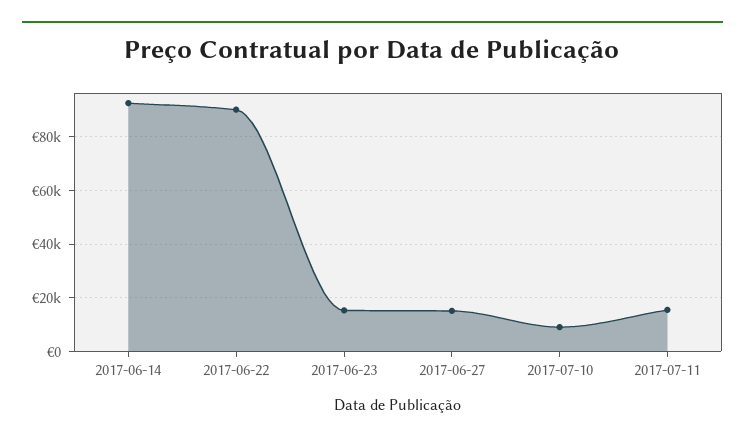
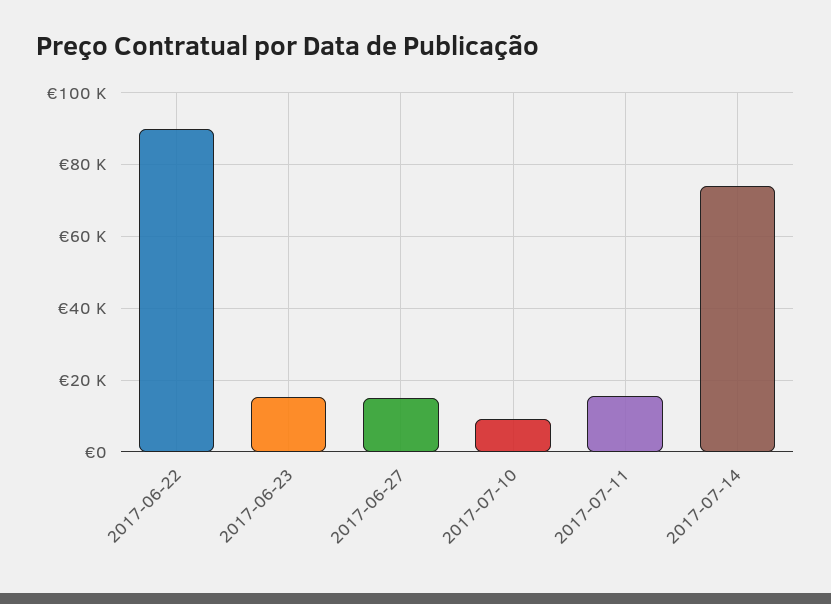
2017-06-14: 92500 -> none
2017-07-14: none -> 74000

